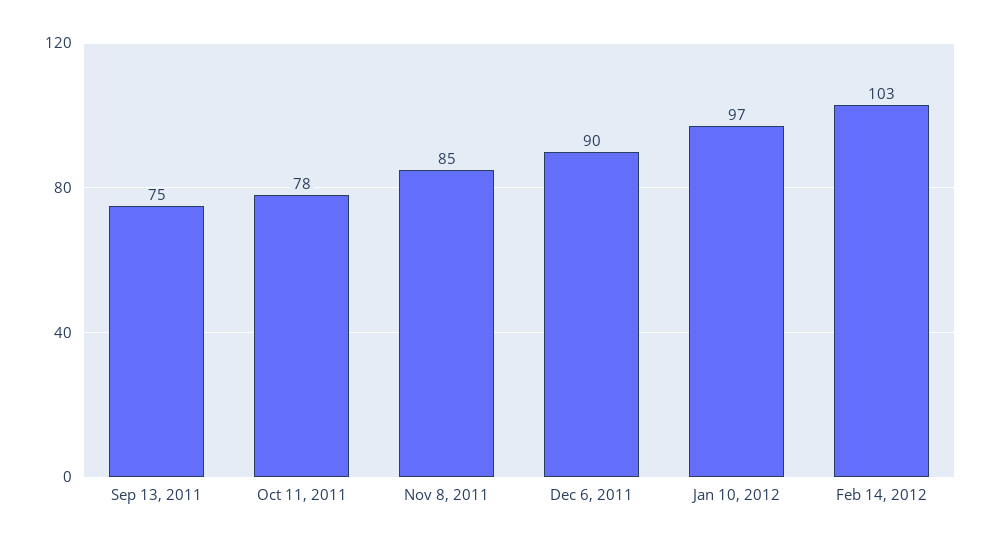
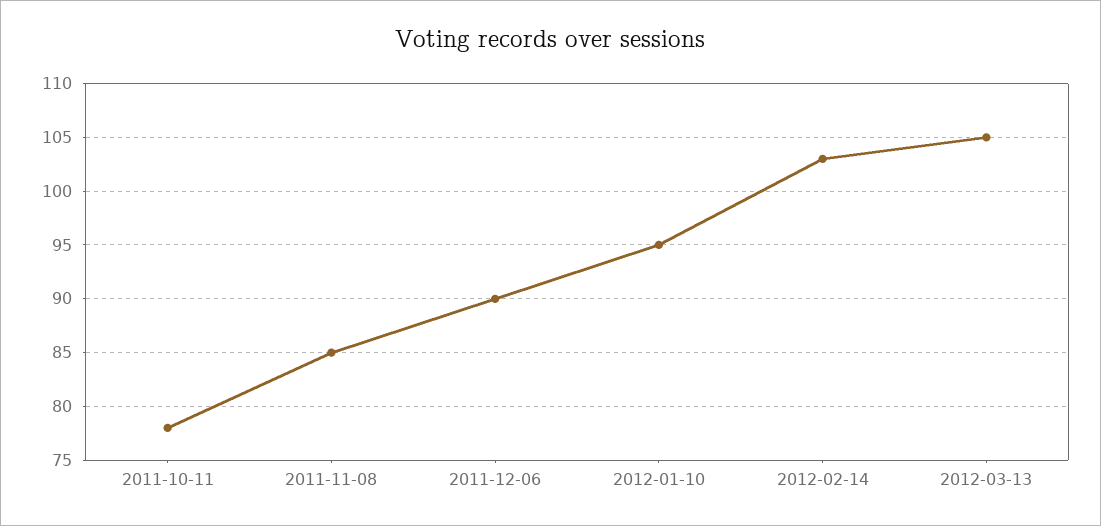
Sep 13, 2011: 75 -> none
Jan 10, 2012: 97 -> 95
2012-03-13: none -> 105

